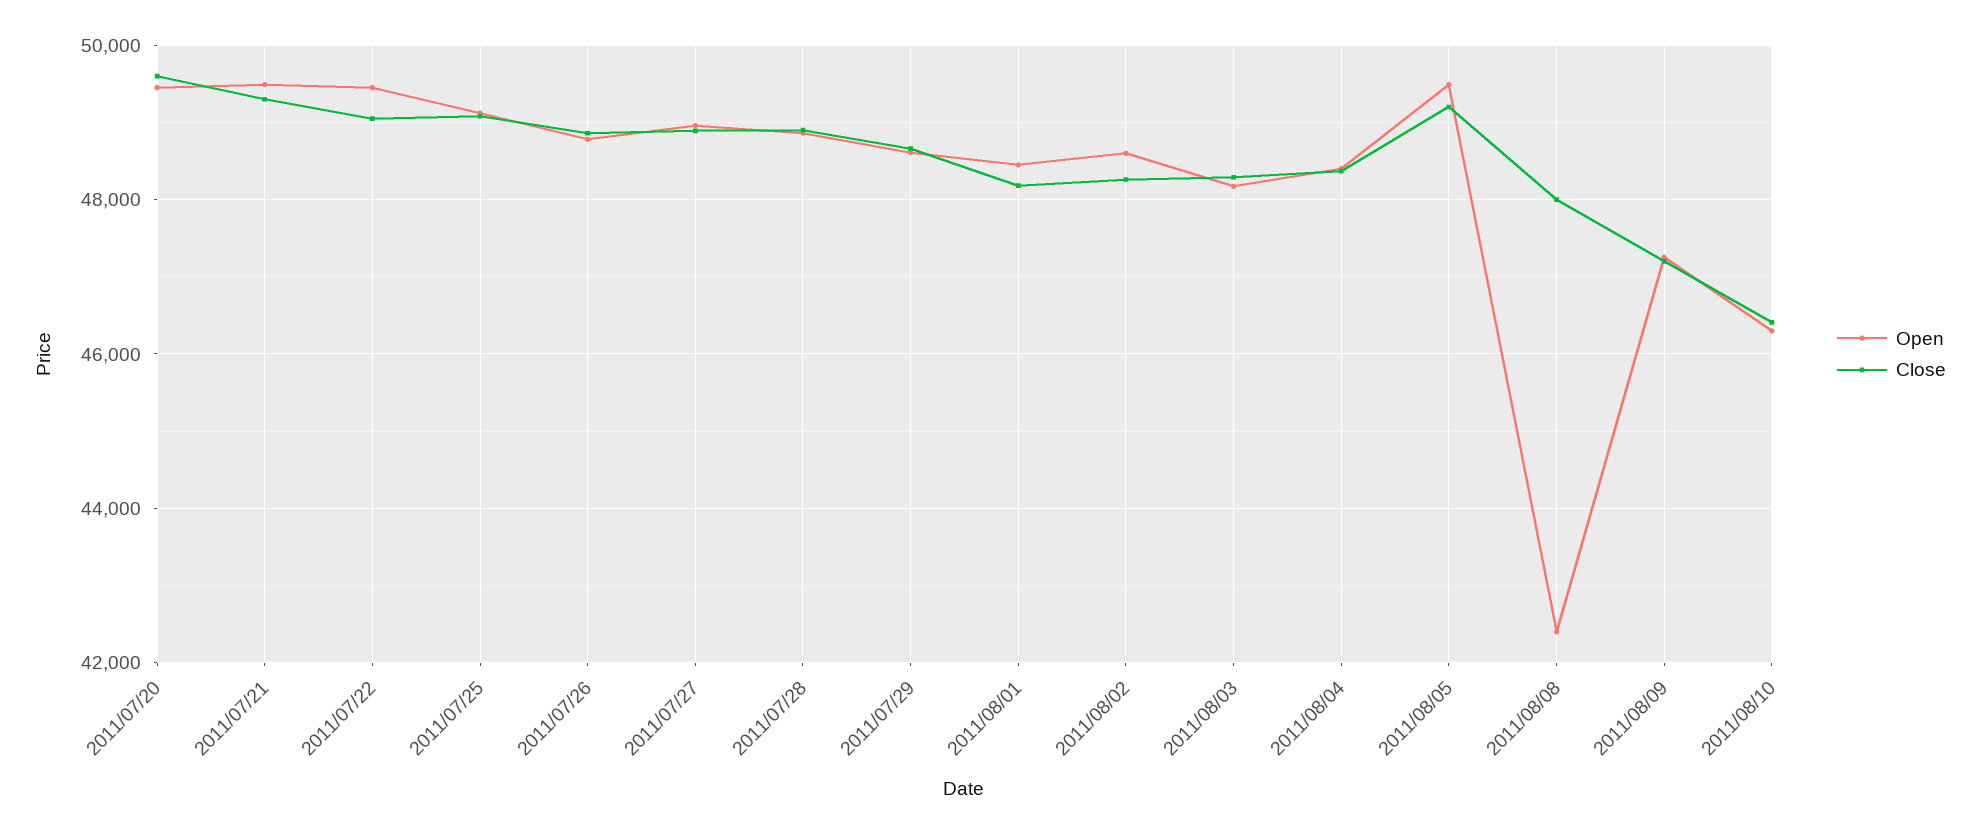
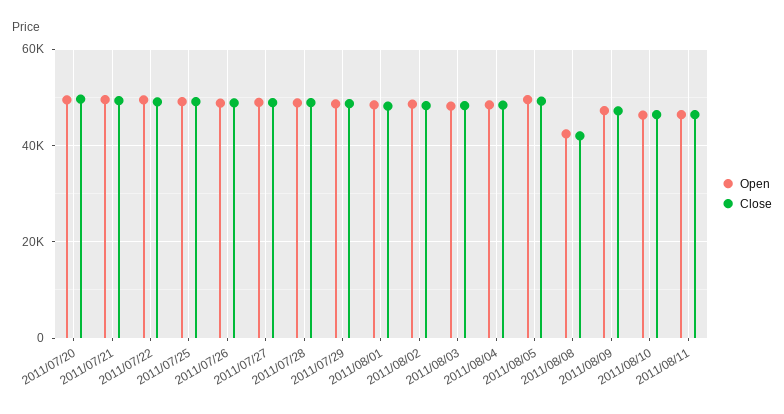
Close, 2011/08/08: 48000 -> 42000
Open, 2011/08/11: none -> 46000
Close, 2011/08/11: none -> 46000

